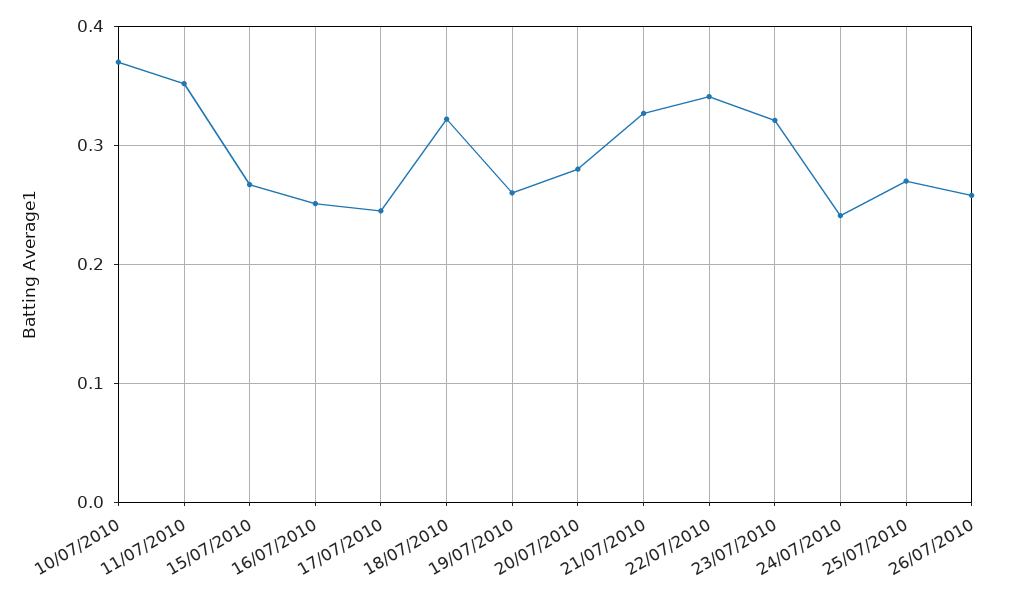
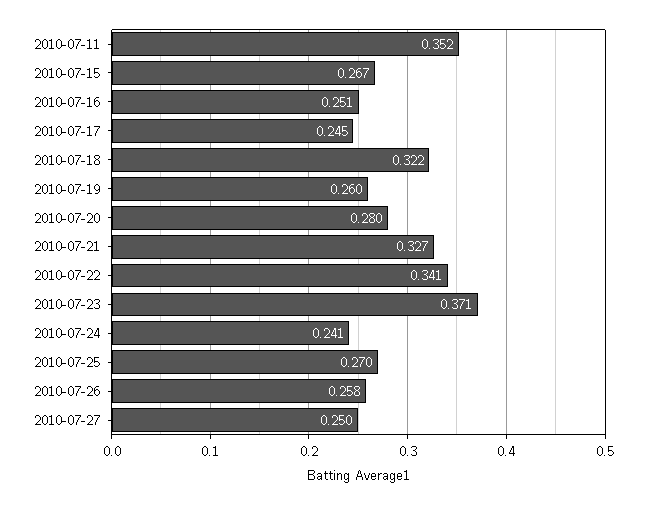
10/07/2010: 0.37 -> none
23/07/2010: 0.32 -> 0.371
2010-07-27: none -> 0.25

